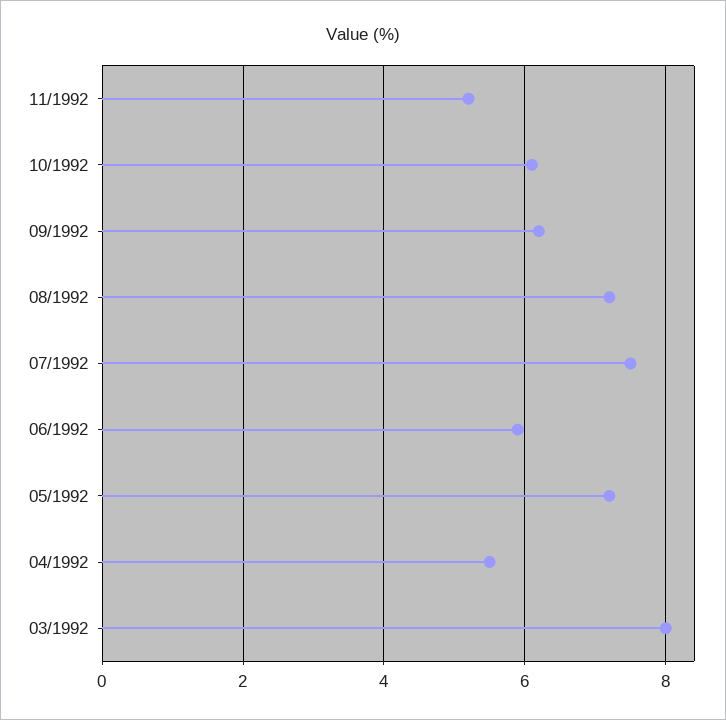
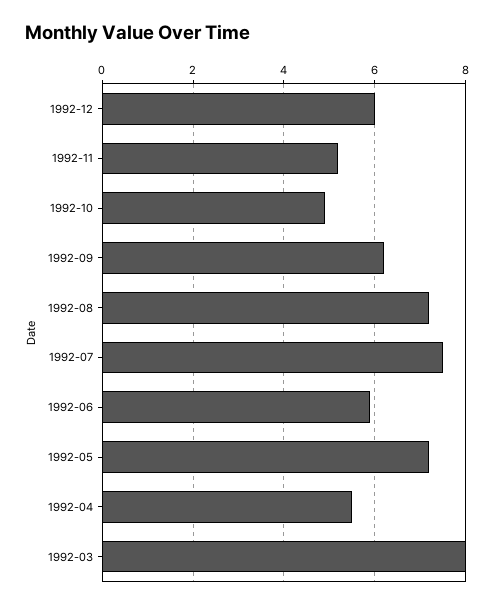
10/1992: 6 -> 5
1992-12: none -> 6

